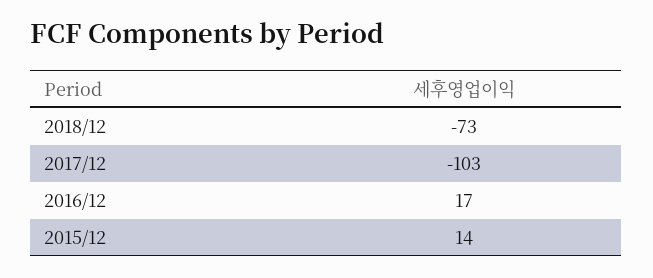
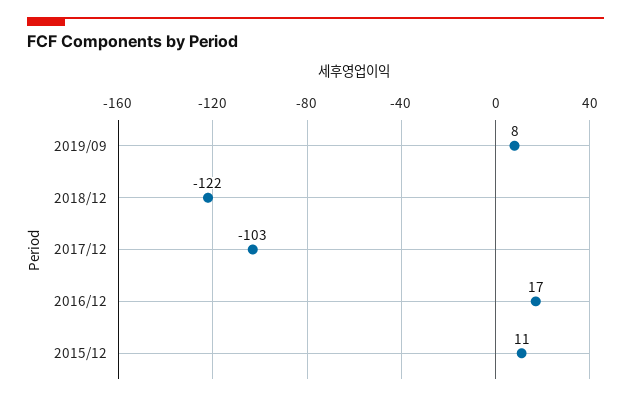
2018/12: -73 -> -122
2015/12: 14 -> 11
2019/09: none -> 8

